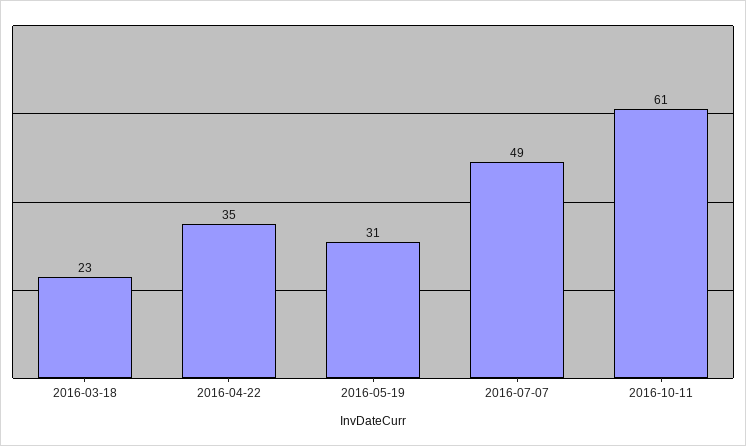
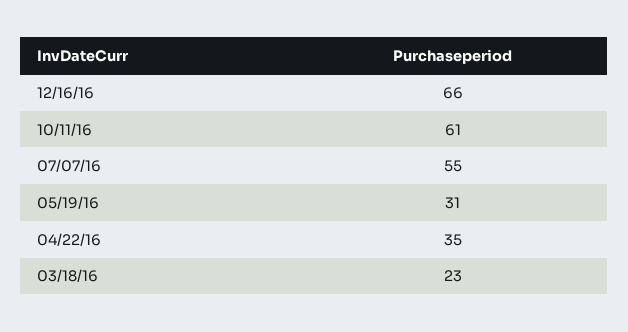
2016-07-07: 49 -> 55
12/16/16: none -> 66

